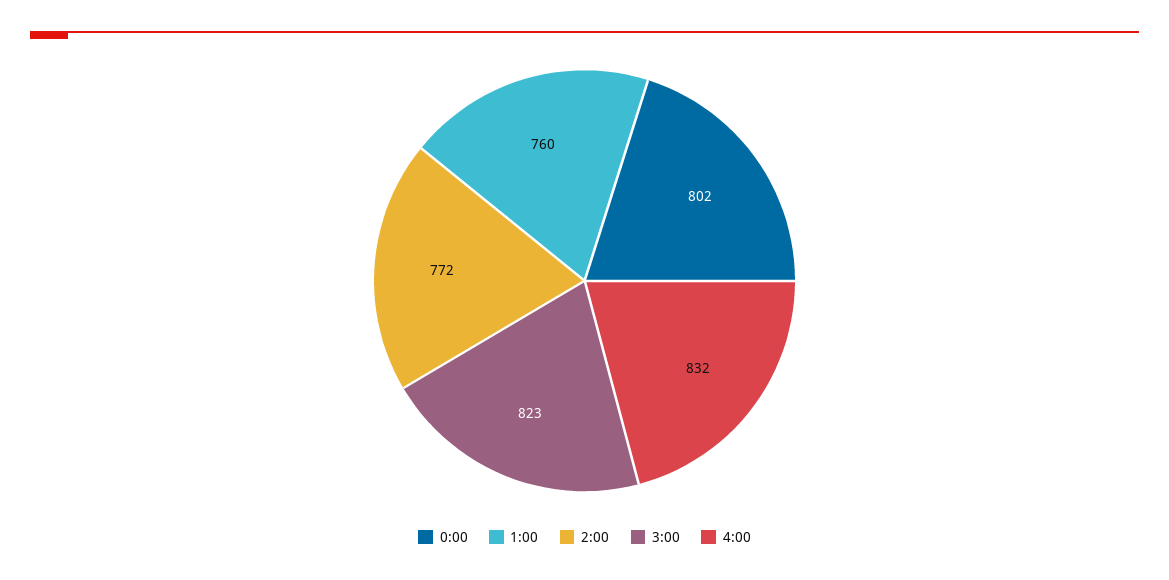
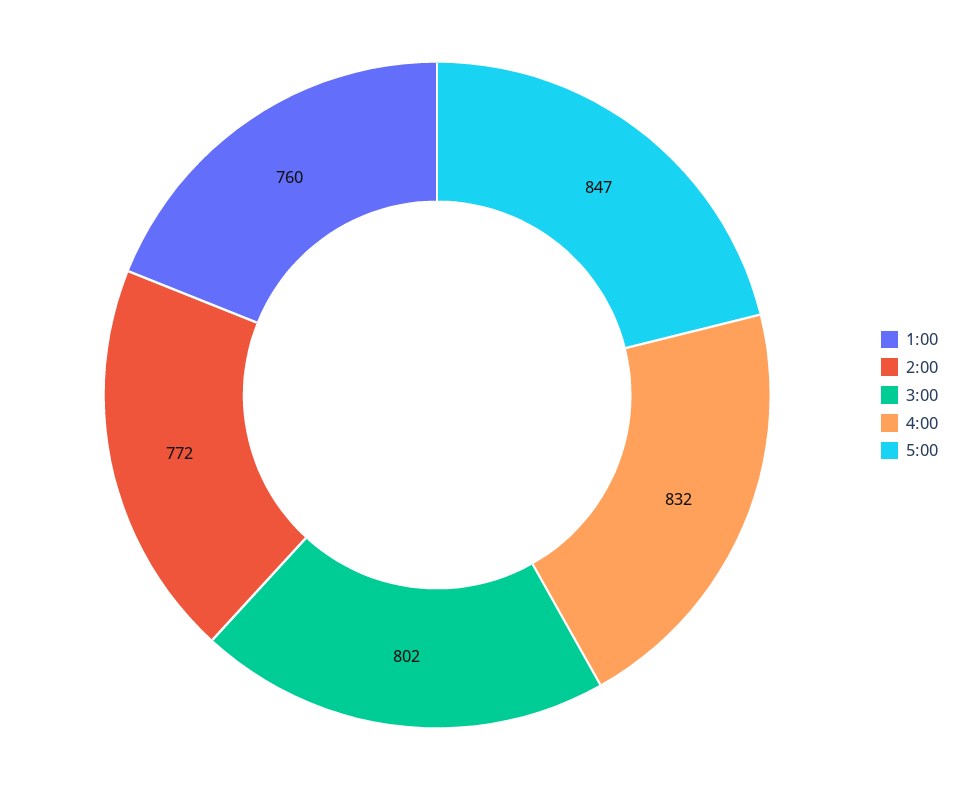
0:00: 802 -> none
3:00: 823 -> 802
5:00: none -> 847

